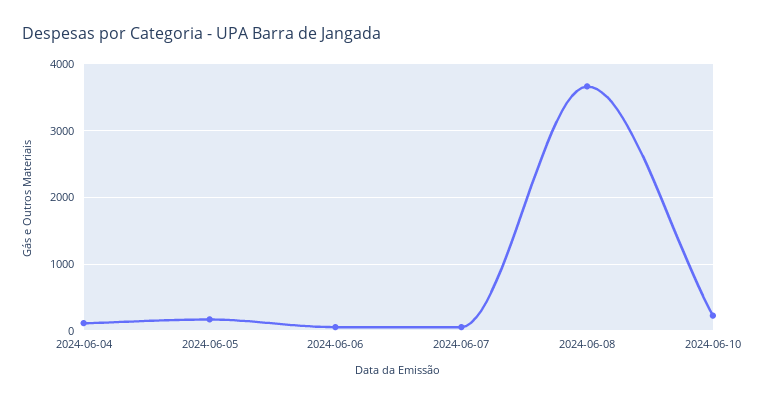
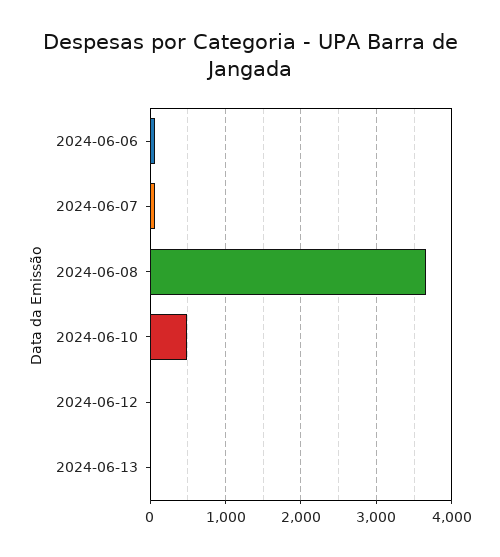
2024-06-04: 100 -> none
2024-06-05: 200 -> none
2024-06-10: 200 -> 500
2024-06-12: none -> 0
2024-06-13: none -> 0

